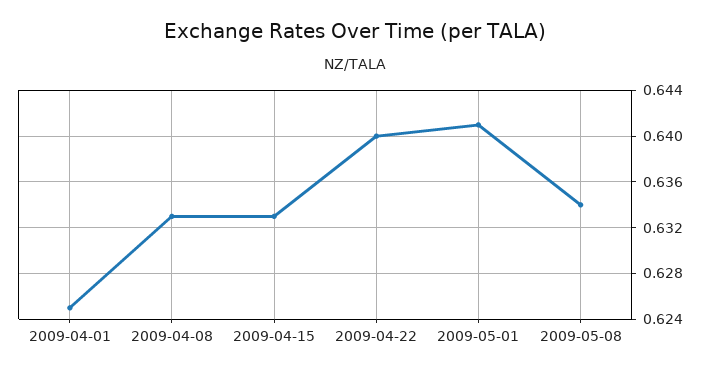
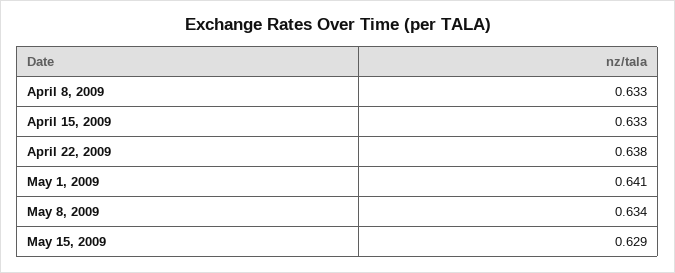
2009-04-01: 0.625 -> none
2009-04-22: 0.64 -> 0.638
May 15, 2009: none -> 0.629

